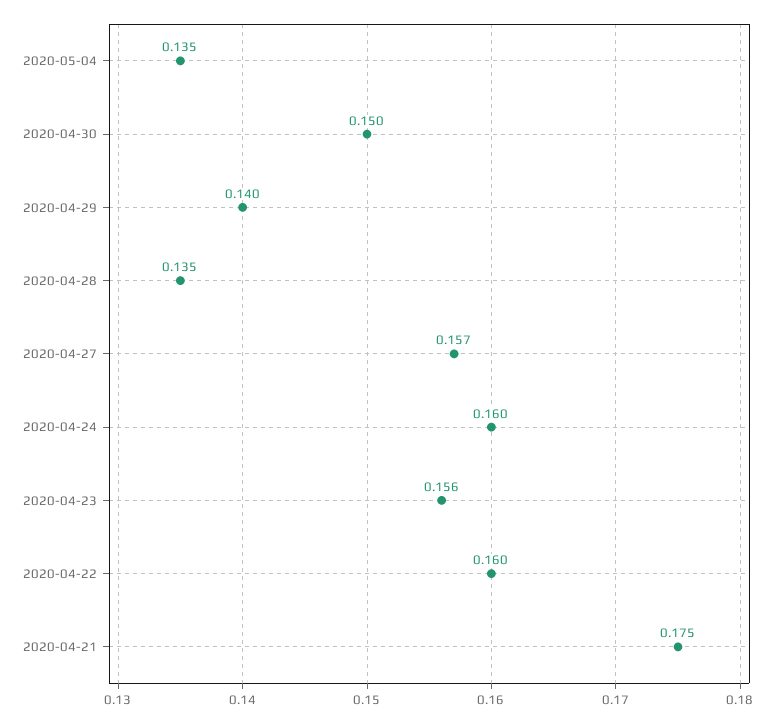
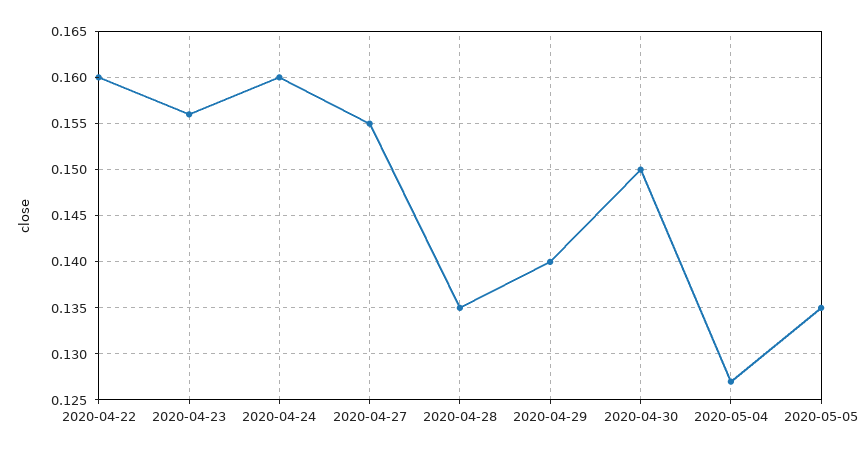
2020-05-04: 0.135 -> 0.127
2020-04-27: 0.157 -> 0.155
2020-04-21: 0.175 -> none
2020-05-05: none -> 0.135

